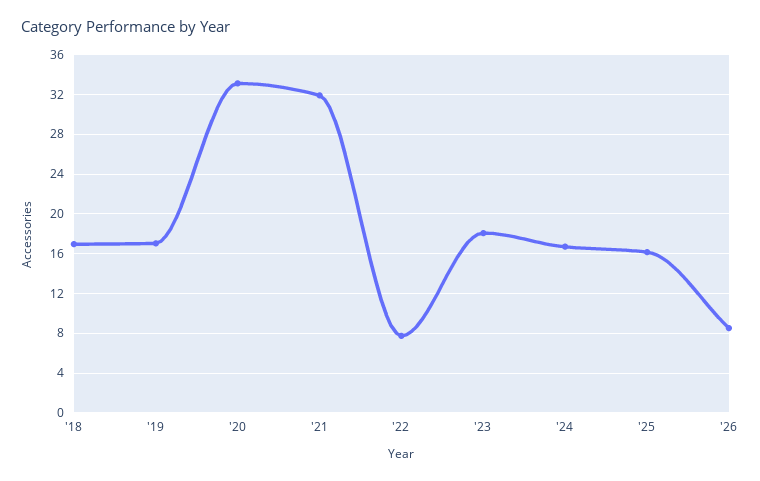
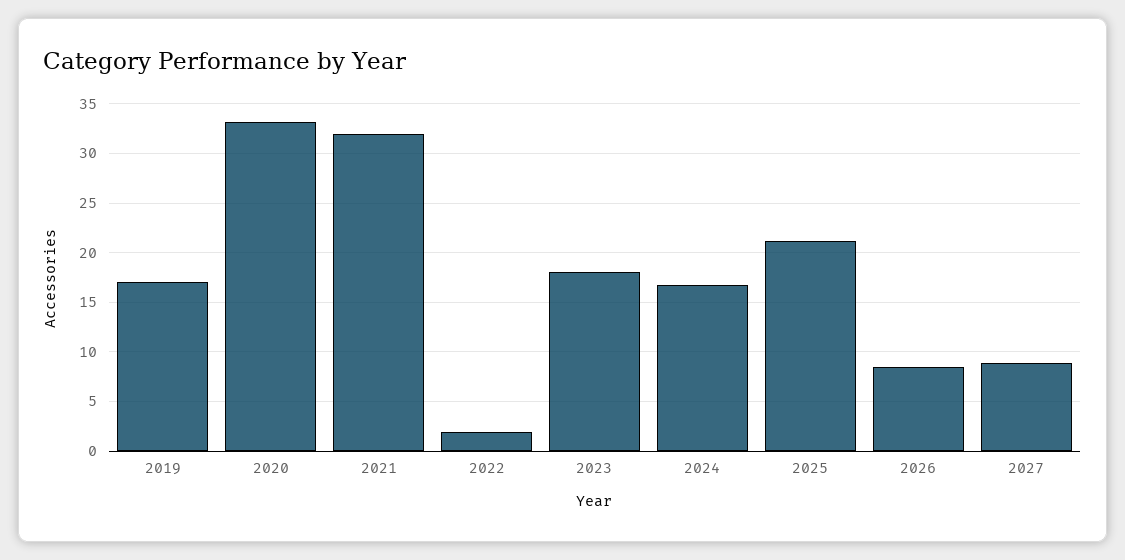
'18: 17 -> none
'22: 8 -> 2
'25: 16 -> 21
2027: none -> 9

